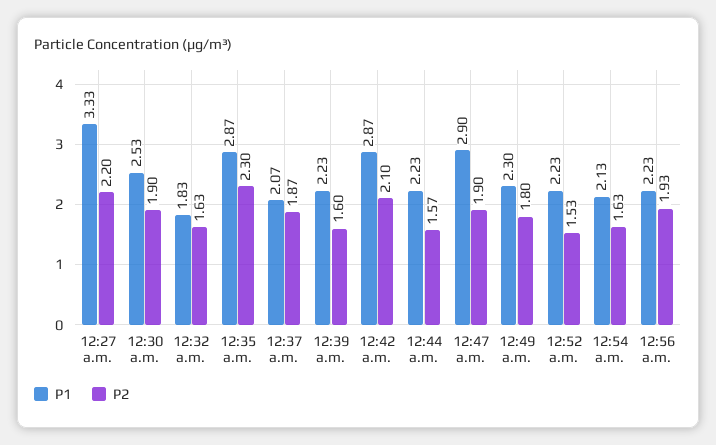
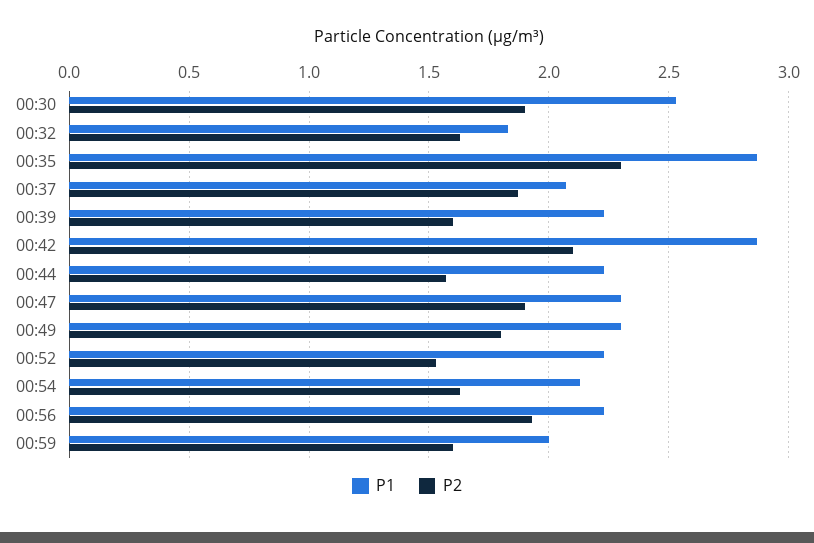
P1, 12:27 a.m.: 3.33 -> none
P2, 12:27 a.m.: 2.2 -> none
P1, 12:47 a.m.: 2.9 -> 2.3
P1, 00:59: none -> 2
P2, 00:59: none -> 1.6

